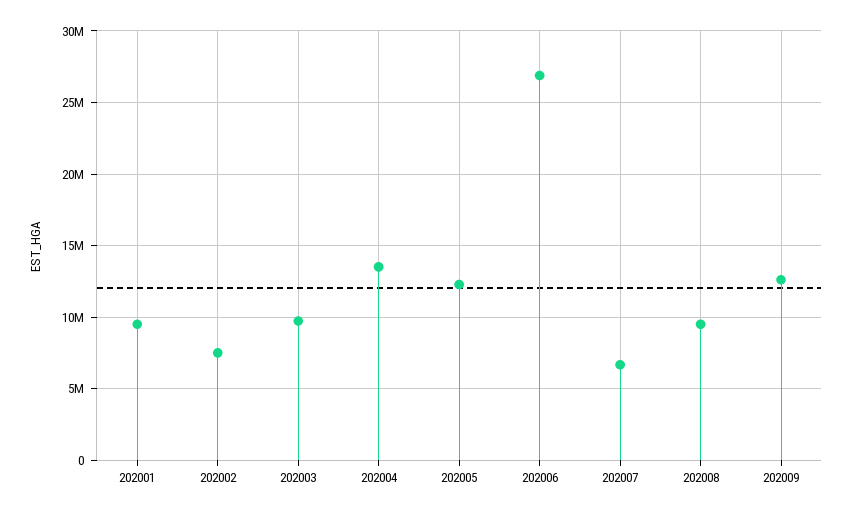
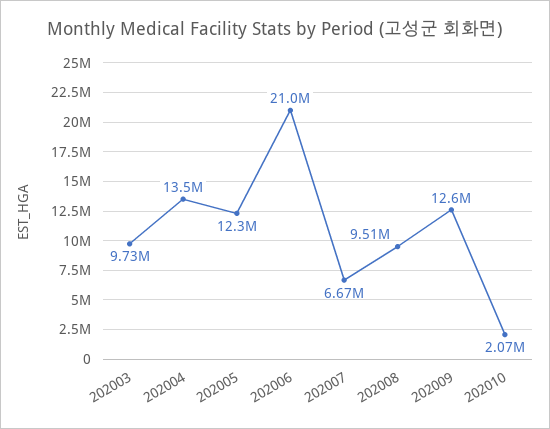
202001: 9500000 -> none
202002: 7500000 -> none
202006: 27000000 -> 21000000
202010: none -> 2070000

